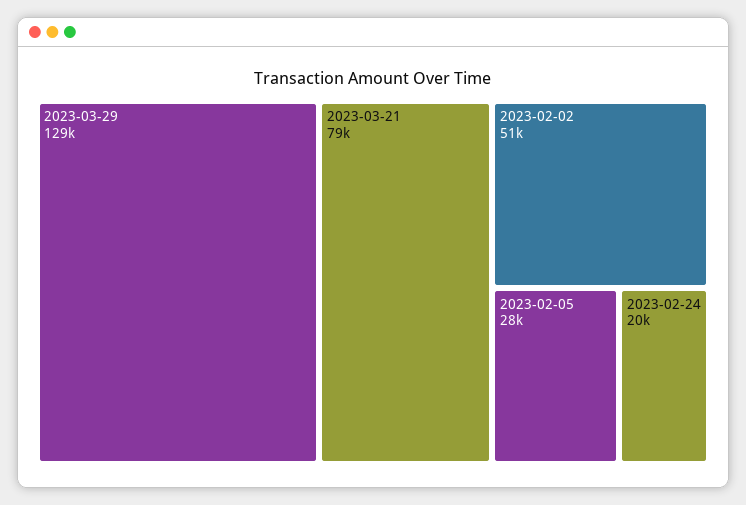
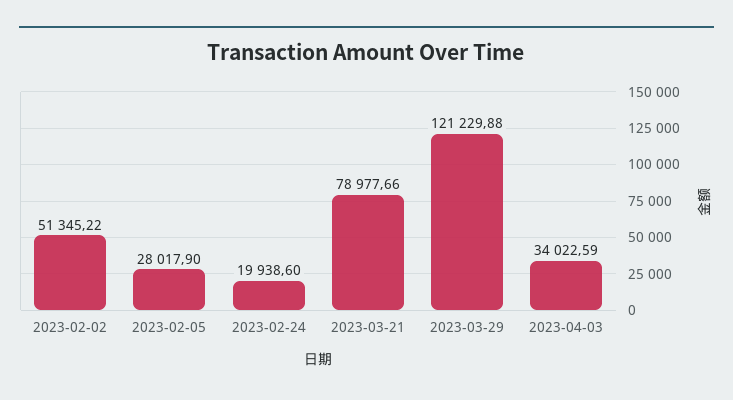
2023-03-29: 129000 -> 121229.88
2023-04-03: none -> 34022.59

